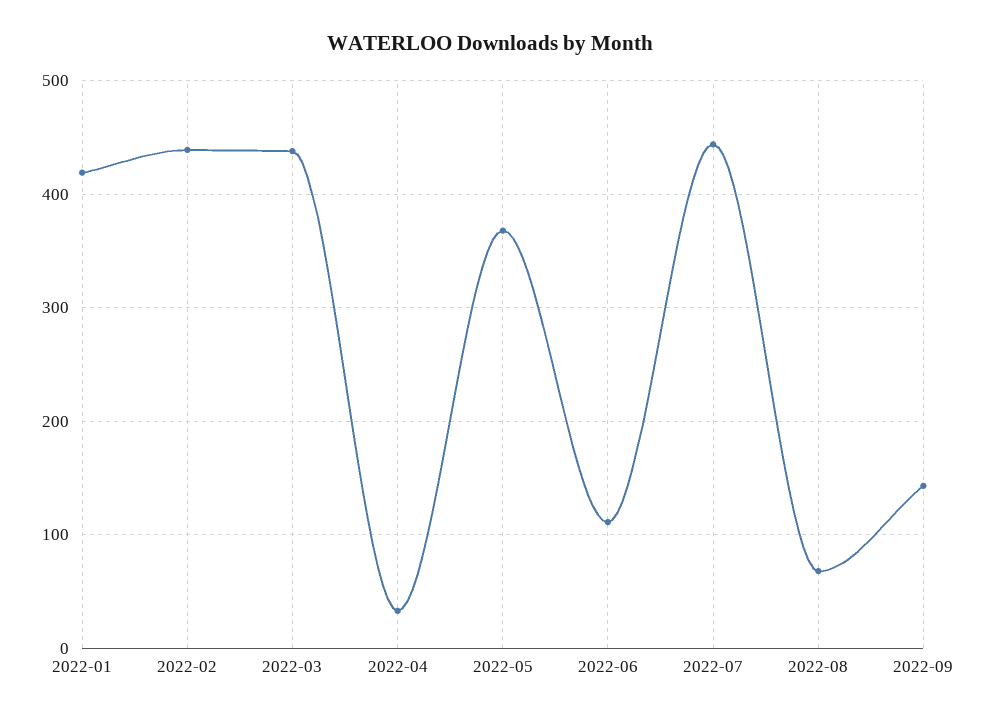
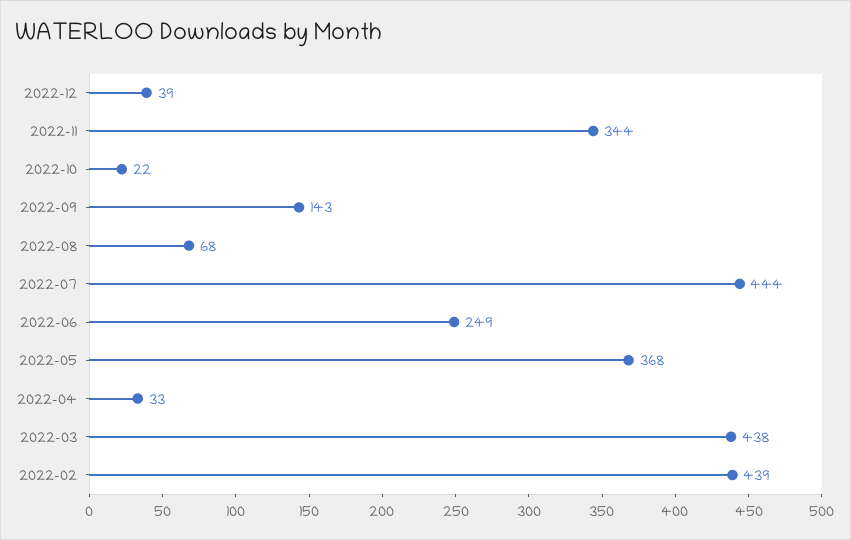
2022-01: 420 -> none
2022-06: 110 -> 249
2022-12: none -> 39
2022-11: none -> 344
2022-10: none -> 22

